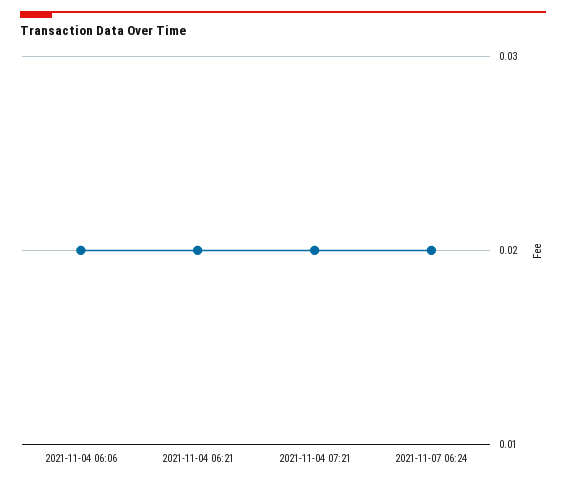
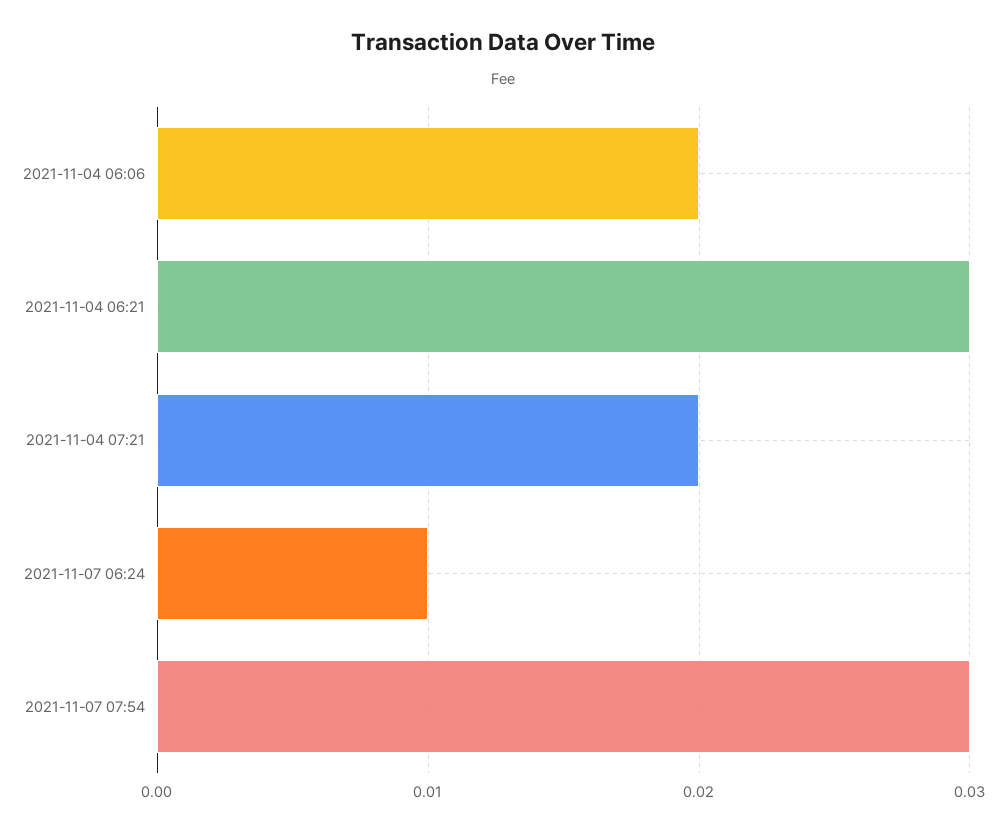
2021-11-04 06:21: 0.02 -> 0.03
2021-11-07 06:24: 0.02 -> 0.01
2021-11-07 07:54: none -> 0.03

